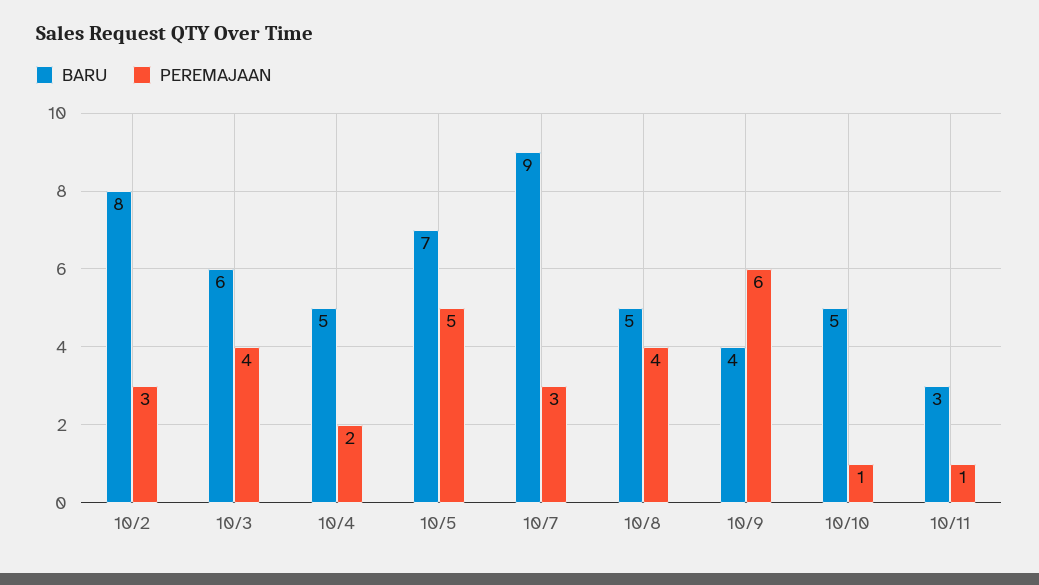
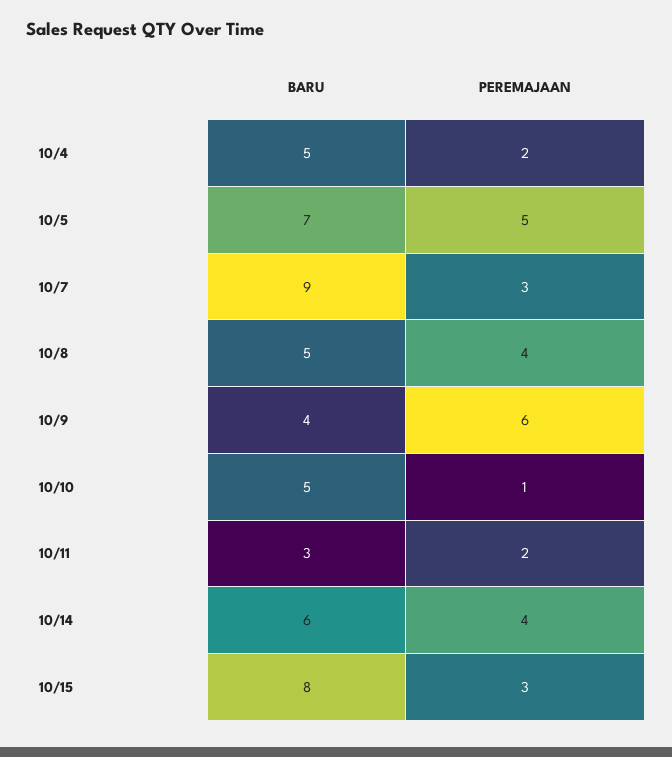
BARU, 10/2: 8 -> none
PEREMAJAAN, 10/2: 3 -> none
BARU, 10/3: 6 -> none
PEREMAJAAN, 10/3: 4 -> none
PEREMAJAAN, 10/11: 1 -> 2
BARU, 10/14: none -> 6
PEREMAJAAN, 10/14: none -> 4
BARU, 10/15: none -> 8
PEREMAJAAN, 10/15: none -> 3

